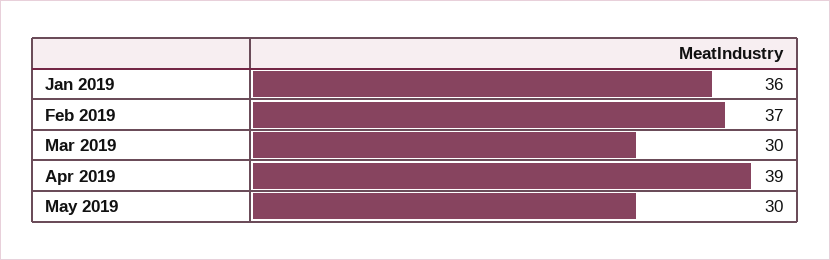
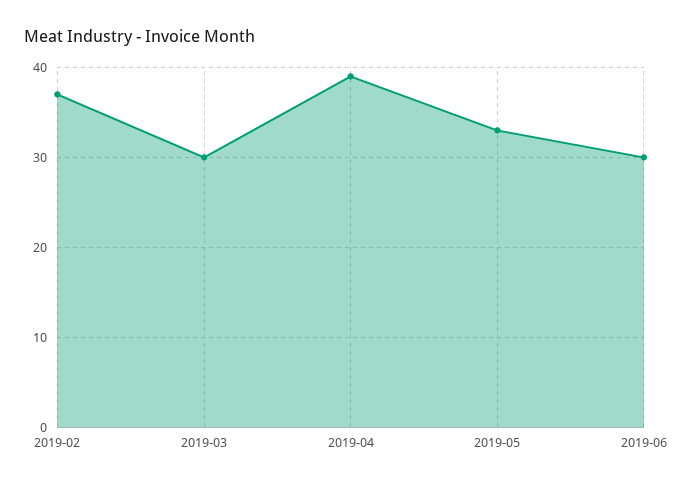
Jan 2019: 36 -> none
May 2019: 30 -> 33
2019-06: none -> 30

